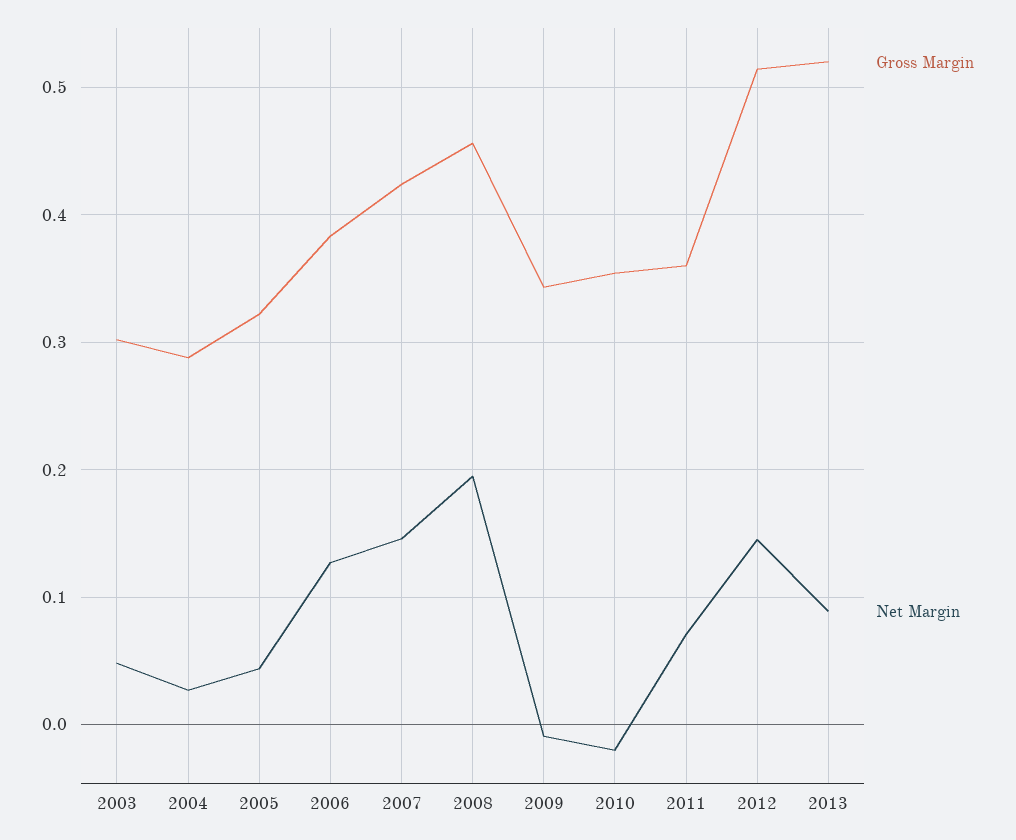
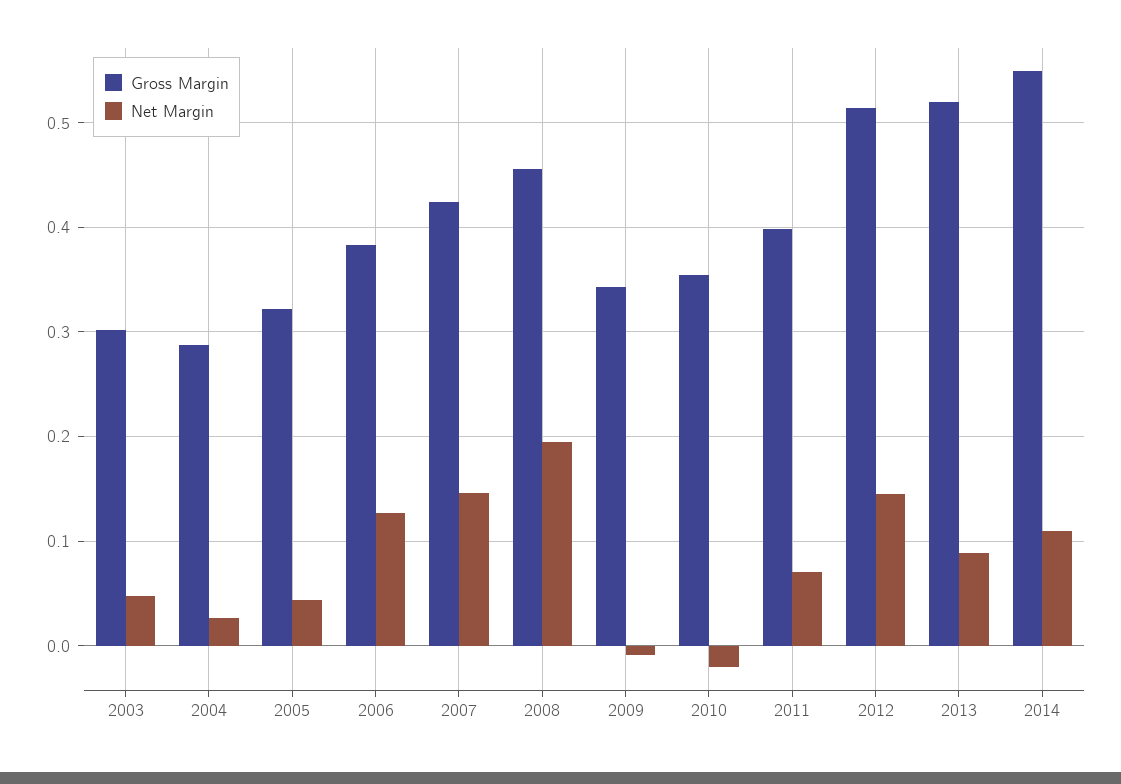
Gross Margin, 2011: 0.36 -> 0.4
Gross Margin, 2014: none -> 0.55
Net Margin, 2014: none -> 0.11

